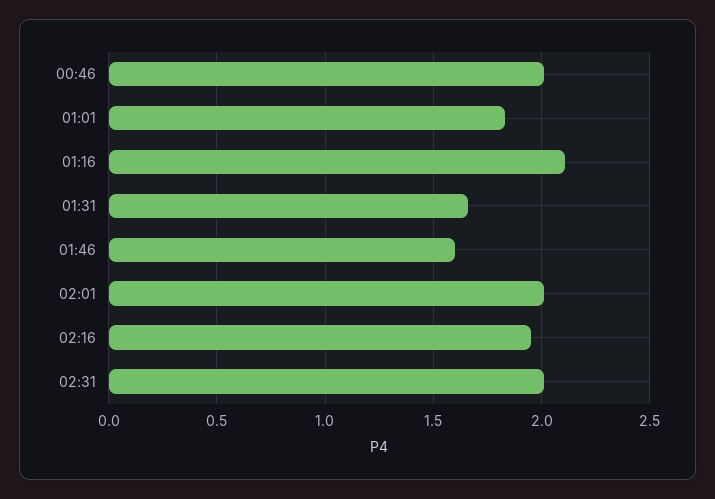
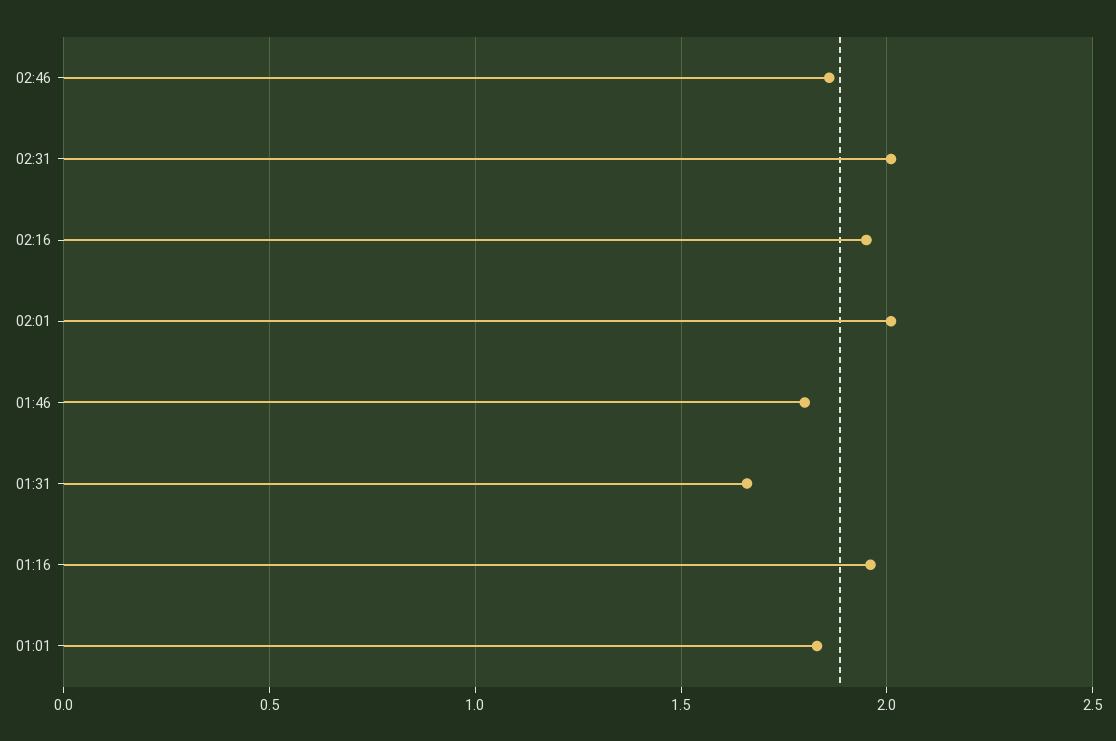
00:46: 2 -> none
01:16: 2.1 -> 1.95
01:46: 1.6 -> 1.8
02:46: none -> 1.85

